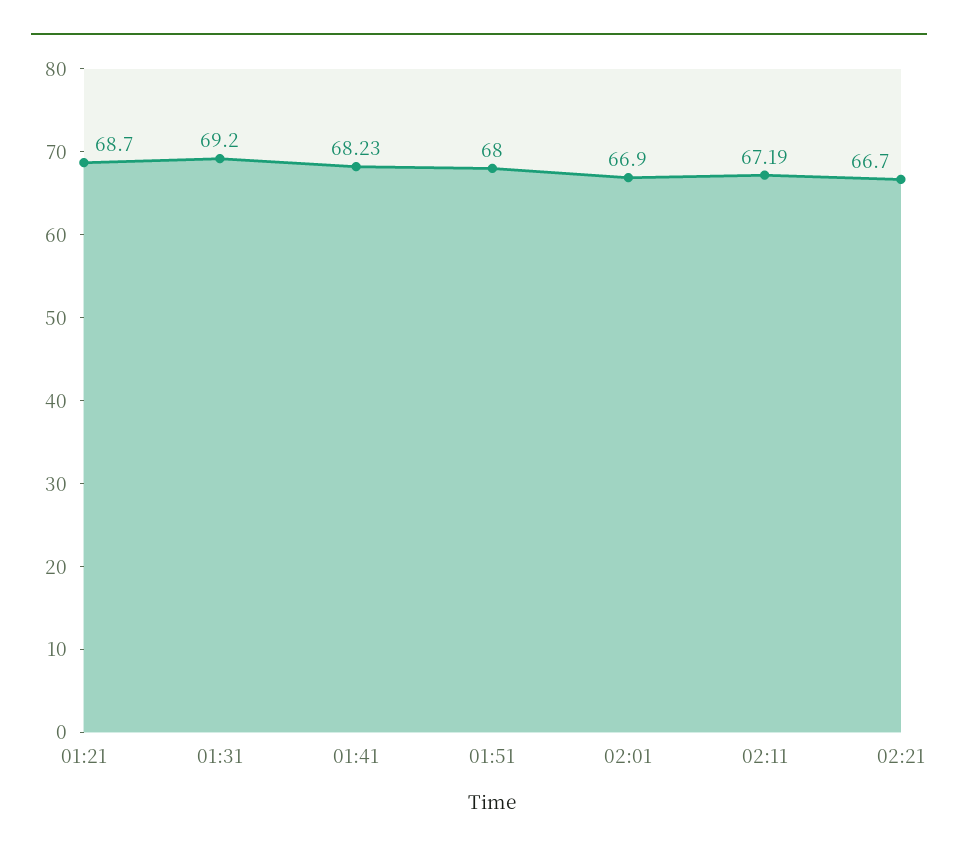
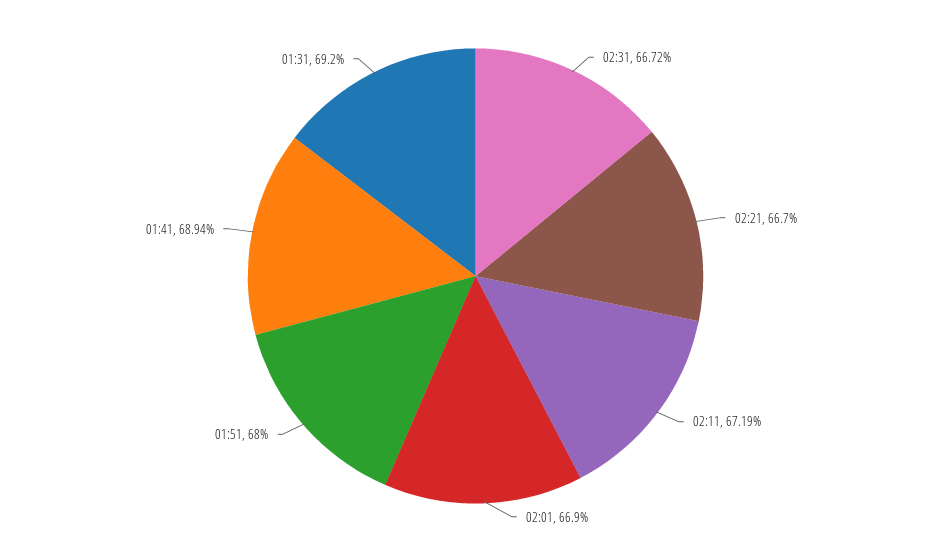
01:21: 68.7 -> none
01:41: 68.23 -> 68.94
02:31: none -> 66.72

